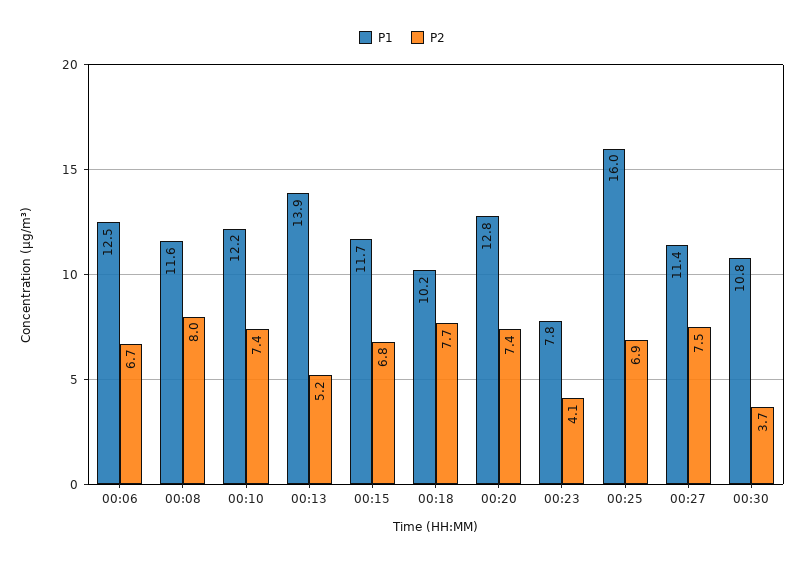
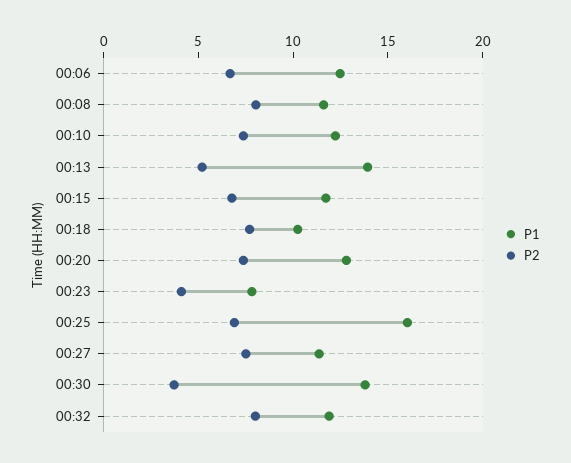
P1, 00:30: 10.8 -> 14
P1, 00:32: none -> 12
P2, 00:32: none -> 8

